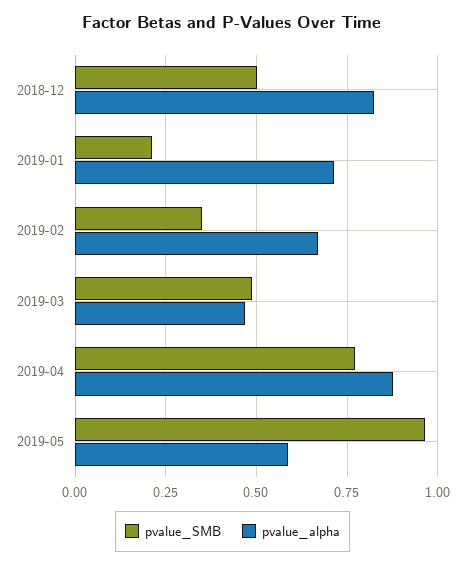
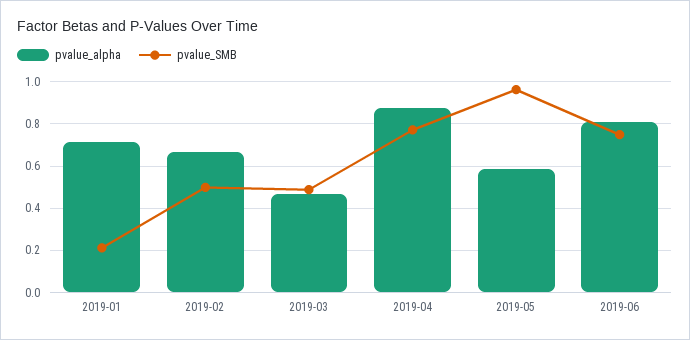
pvalue_SMB, 2018-12: 0.5 -> none
pvalue_alpha, 2018-12: 0.825 -> none
pvalue_SMB, 2019-02: 0.35 -> 0.5
pvalue_alpha, 2019-06: none -> 0.8
pvalue_SMB, 2019-06: none -> 0.75

